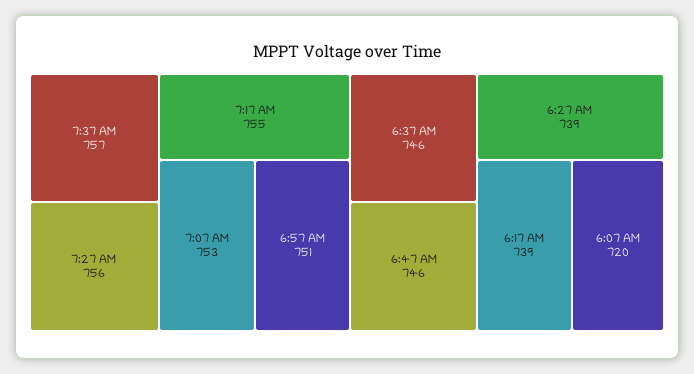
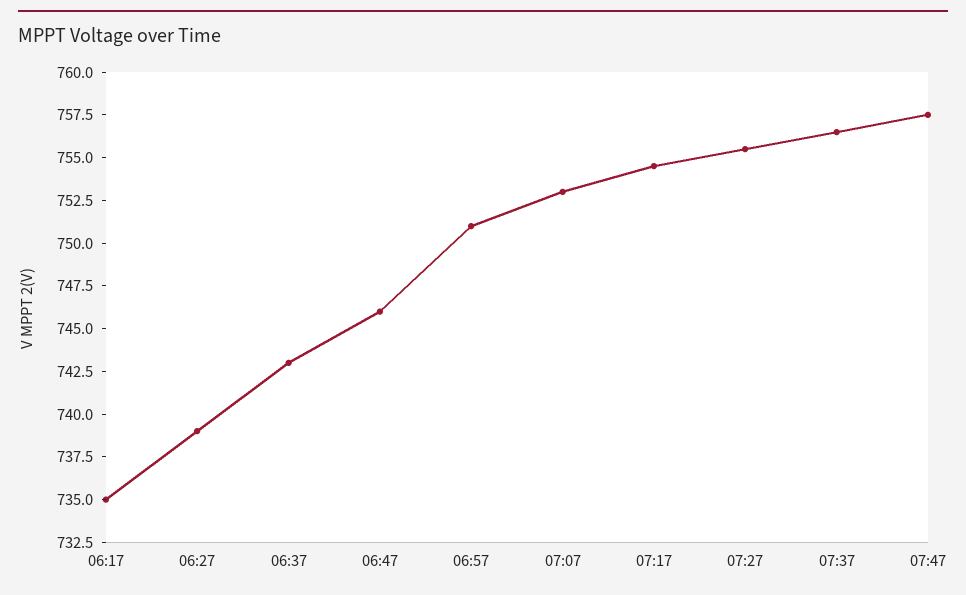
6:37 AM: 746 -> 743
6:17 AM: 739 -> 735
6:07 AM: 720 -> none
07:47: none -> 757.5

